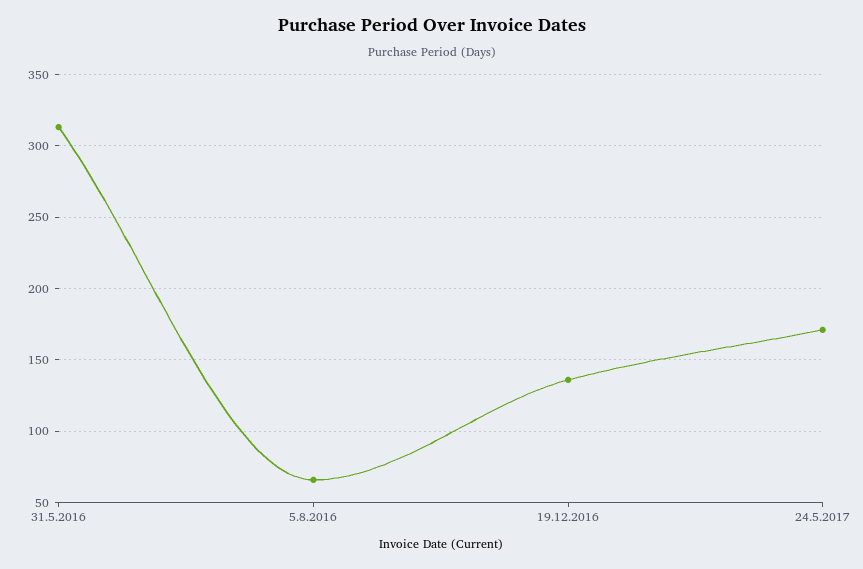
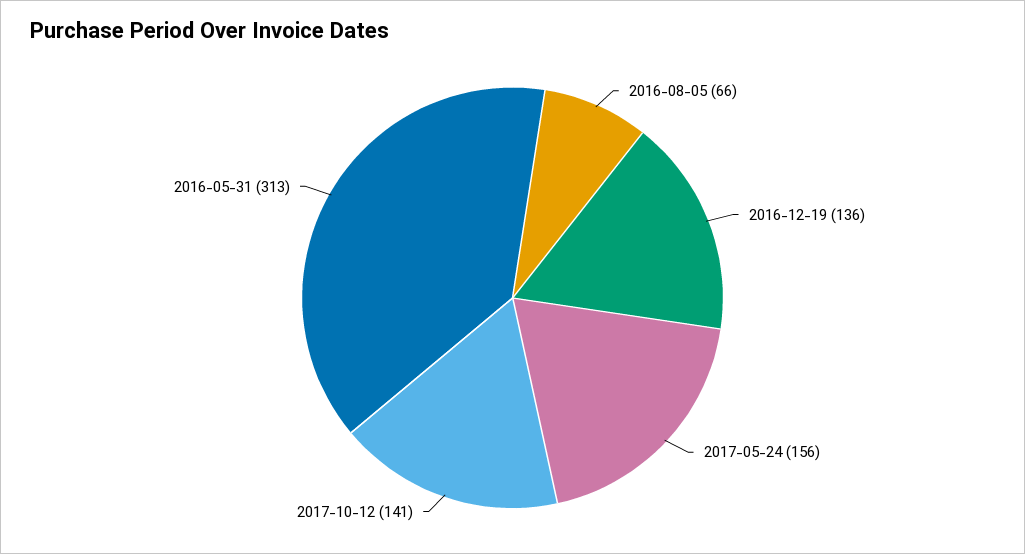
24.5.2017: 170 -> 156
2017-10-12: none -> 141

